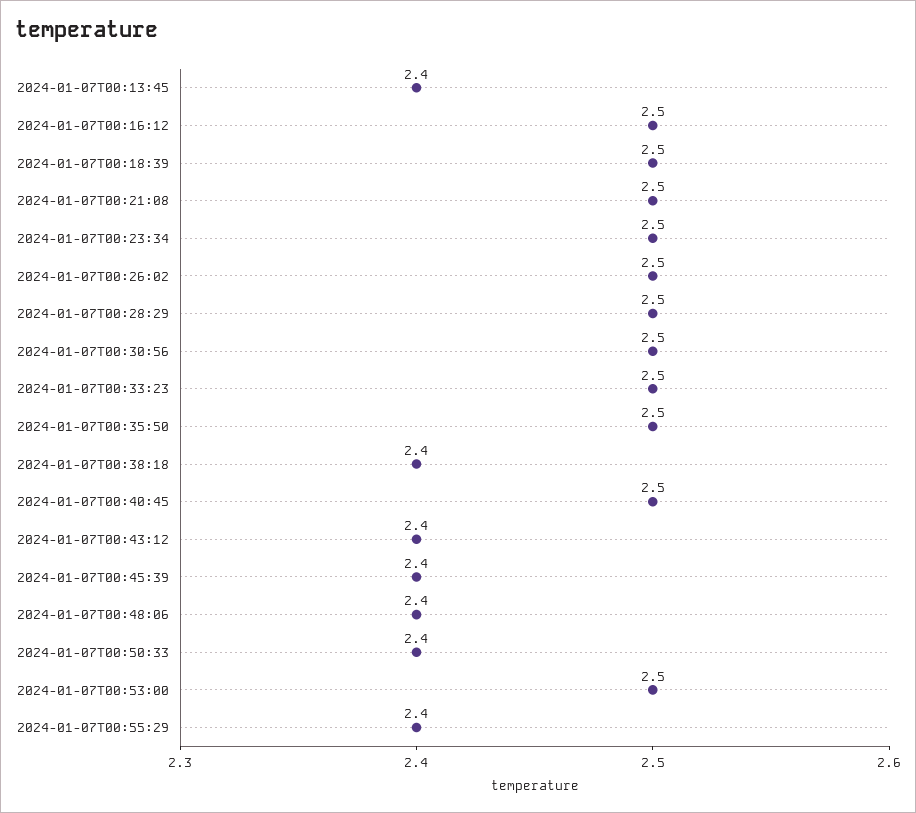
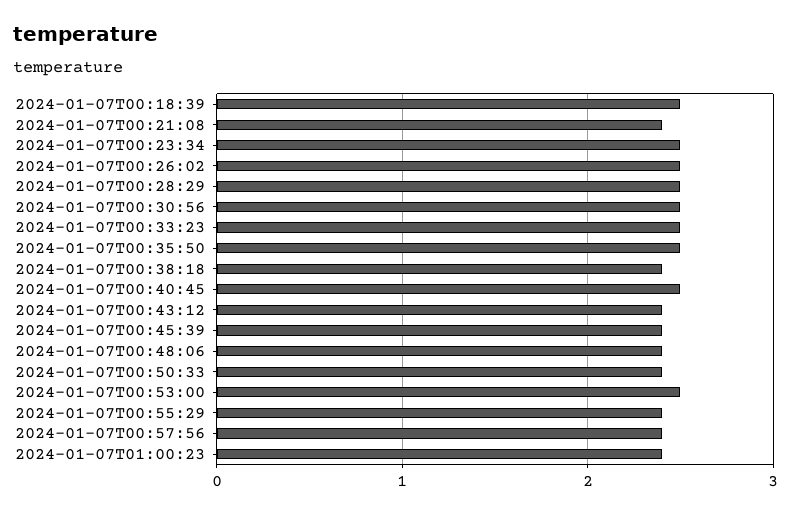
2024-01-07T00:13:45: 2.4 -> none
2024-01-07T00:16:12: 2.5 -> none
2024-01-07T00:21:08: 2.5 -> 2.4
2024-01-07T00:57:56: none -> 2.4
2024-01-07T01:00:23: none -> 2.4

